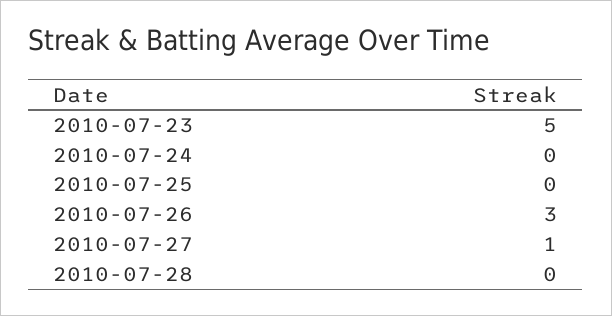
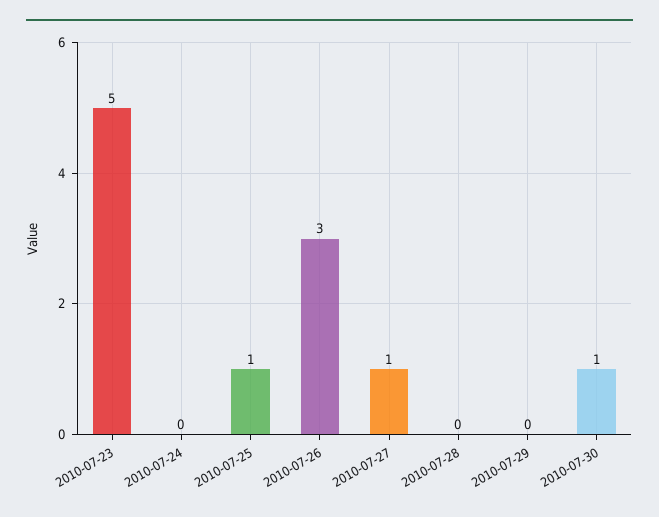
2010-07-25: 0 -> 1
2010-07-29: none -> 0
2010-07-30: none -> 1

